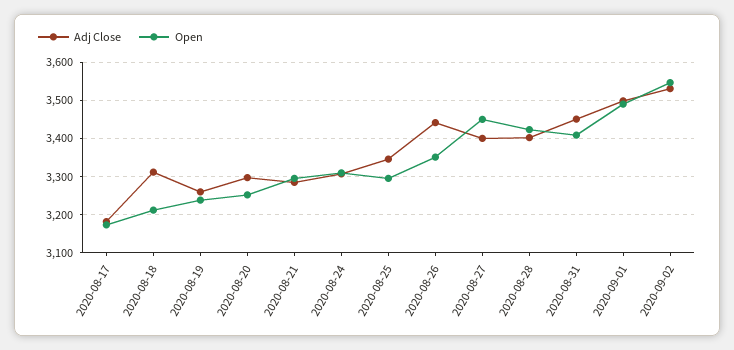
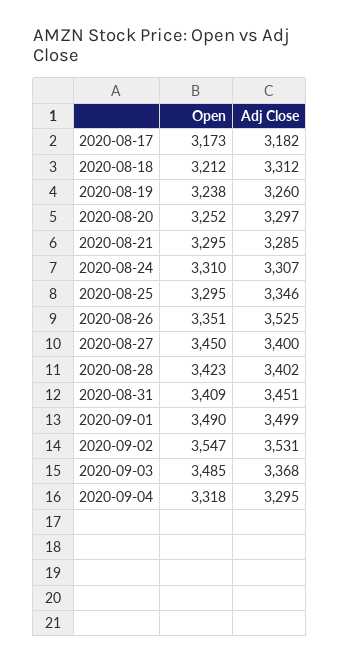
Adj Close, 2020-08-26: 3440 -> 3525
Open, 2020-09-03: none -> 3485
Adj Close, 2020-09-03: none -> 3368
Open, 2020-09-04: none -> 3318
Adj Close, 2020-09-04: none -> 3295

